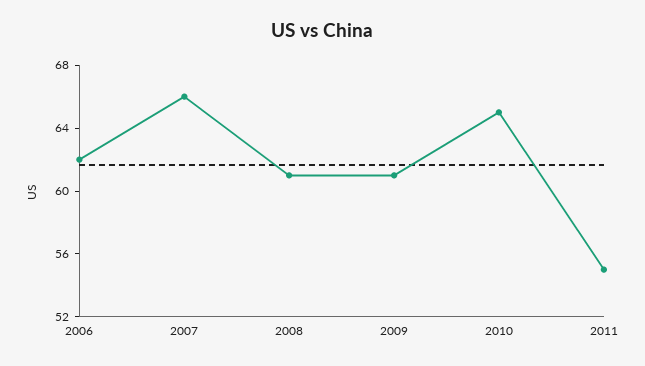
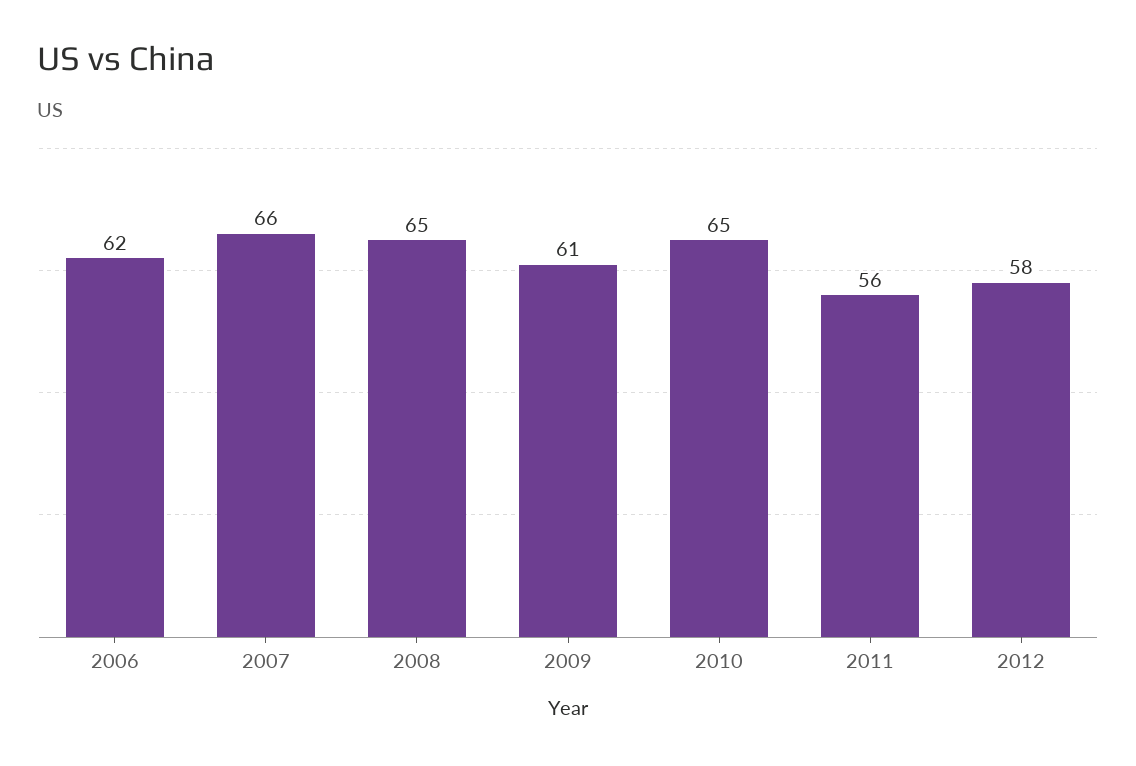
2008: 61 -> 65
2011: 55 -> 56
2012: none -> 58

